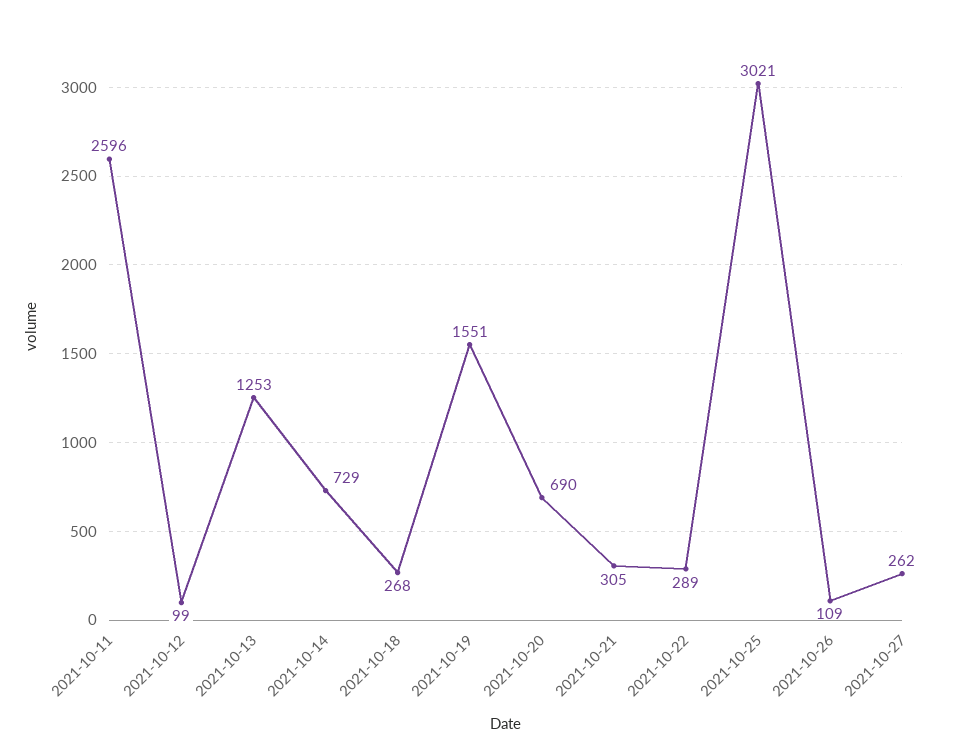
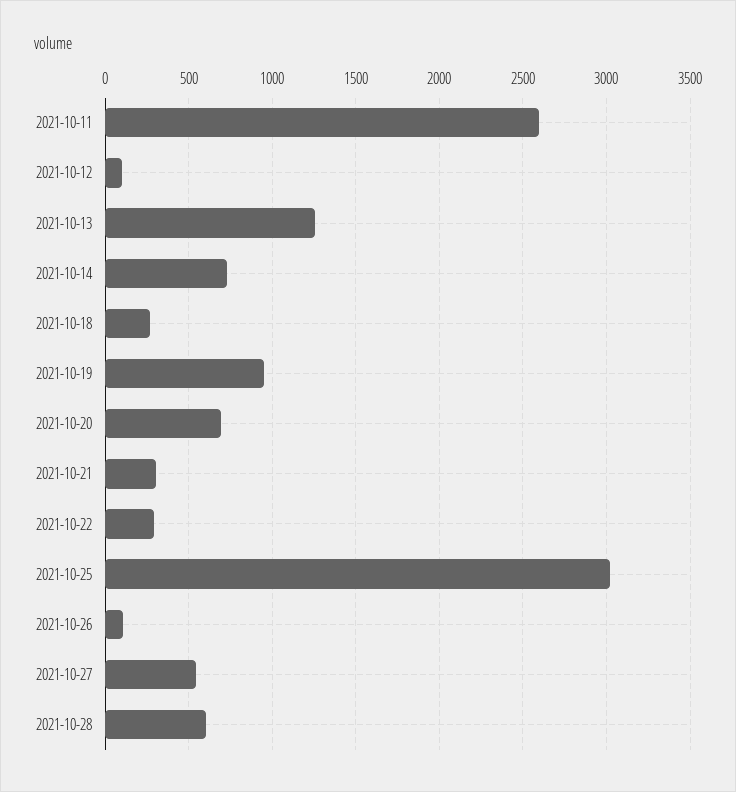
2021-10-19: 1551 -> 950
2021-10-27: 262 -> 550
2021-10-28: none -> 600

